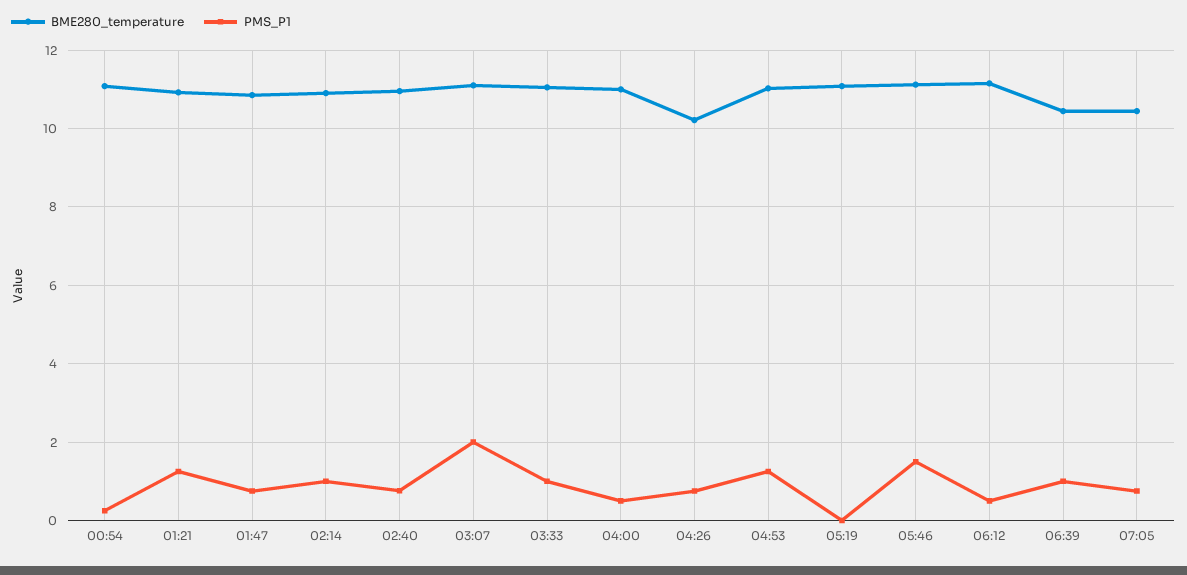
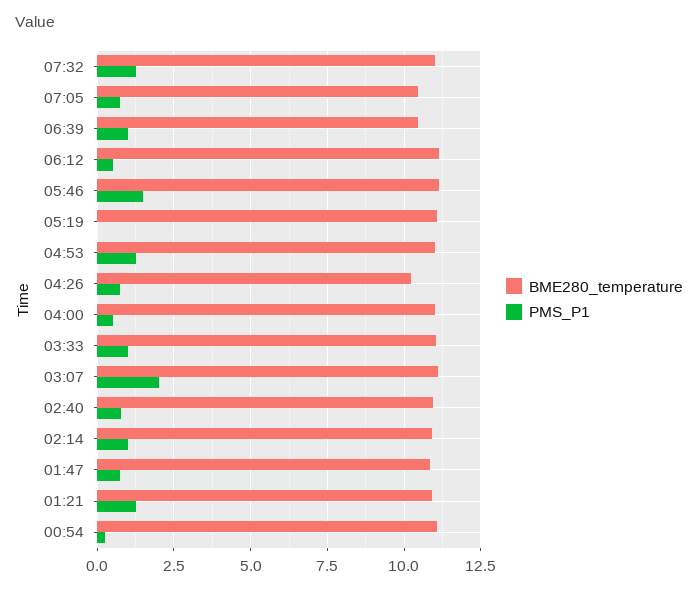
BME280_temperature, 07:32: none -> 11
PMS_P1, 07:32: none -> 1.25

